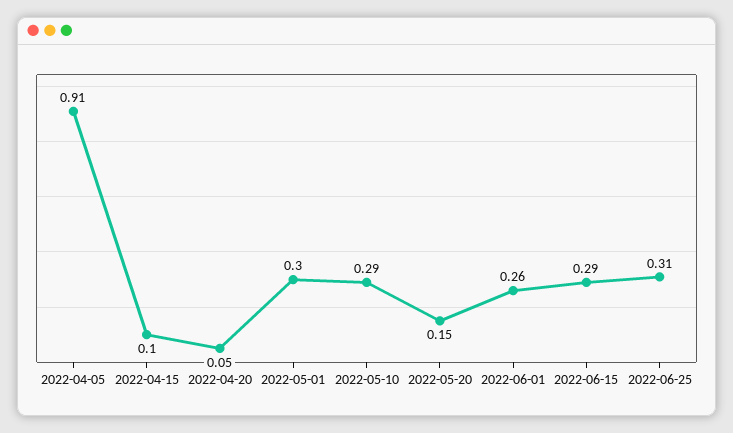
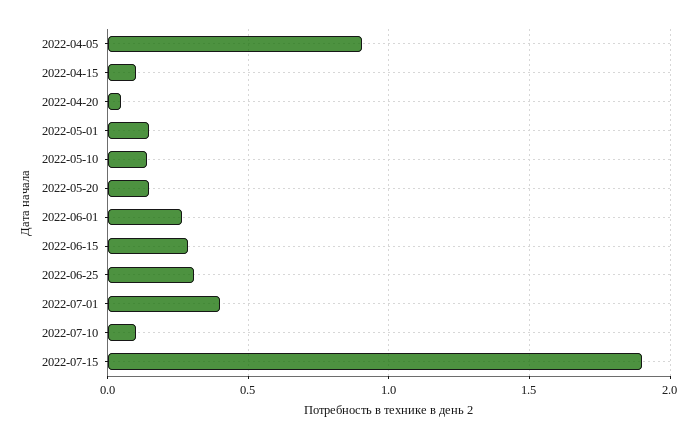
2022-05-01: 0.3 -> 0.15
2022-05-10: 0.29 -> 0.15
2022-07-01: none -> 0.4
2022-07-10: none -> 0.1
2022-07-15: none -> 1.9

